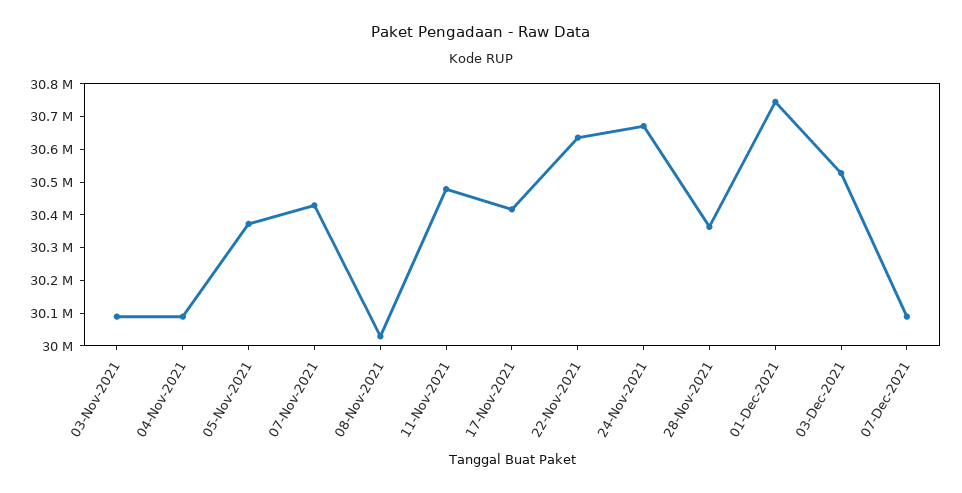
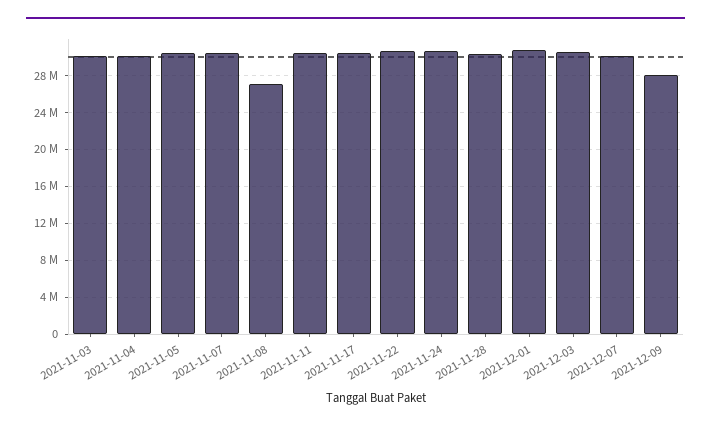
08-Nov-2021: 30025000 -> 27000000
2021-12-09: none -> 28000000

